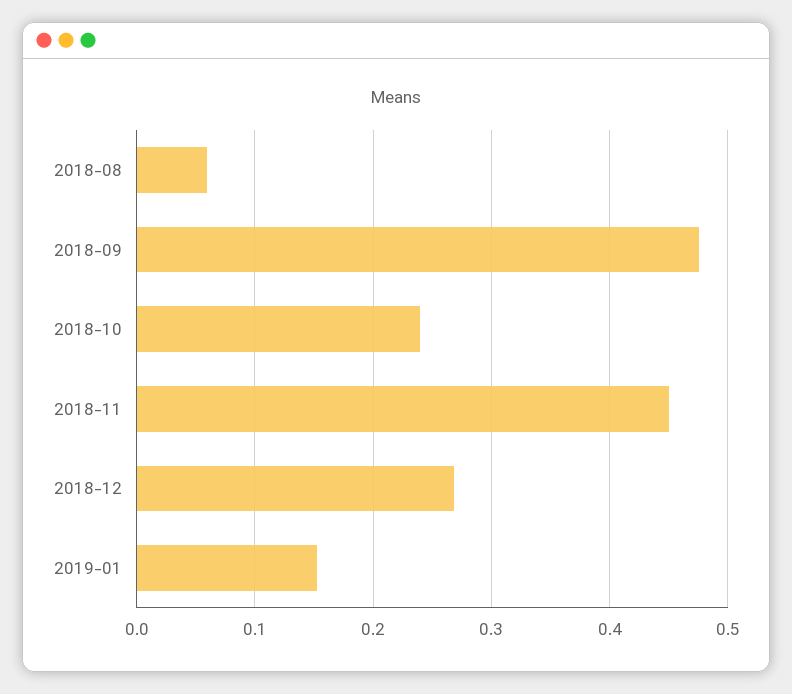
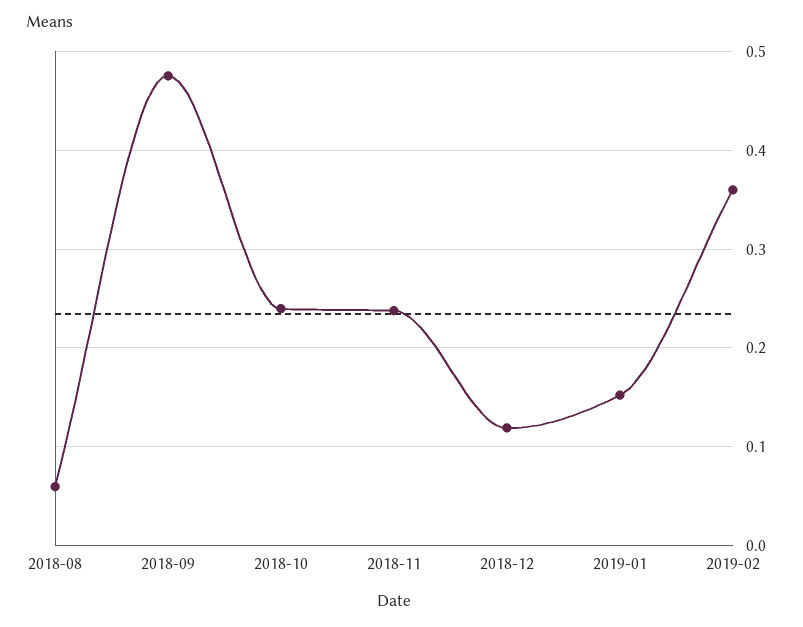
2018-11: 0.45 -> 0.24
2018-12: 0.27 -> 0.12
2019-02: none -> 0.36

